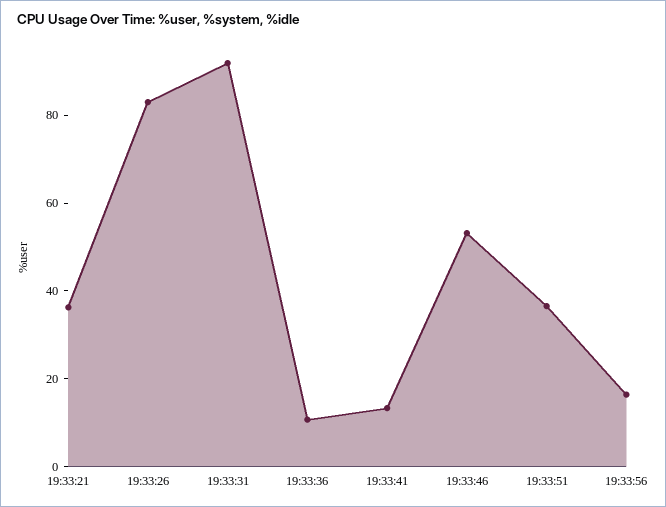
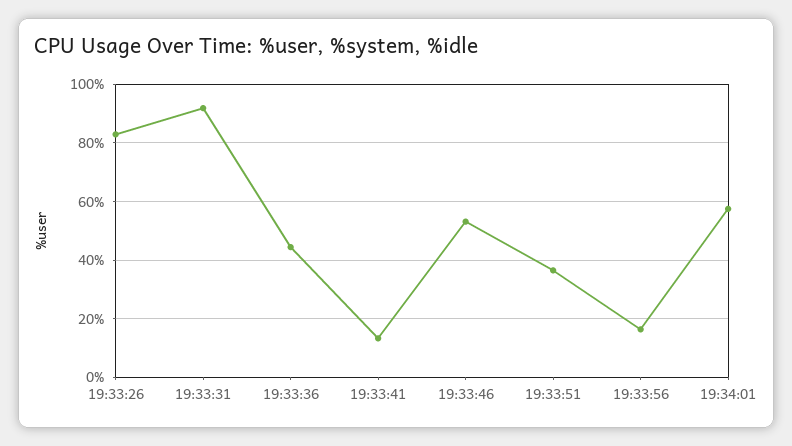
19:33:21: 35 -> none
19:33:36: 10 -> 45
19:34:01: none -> 57.5

